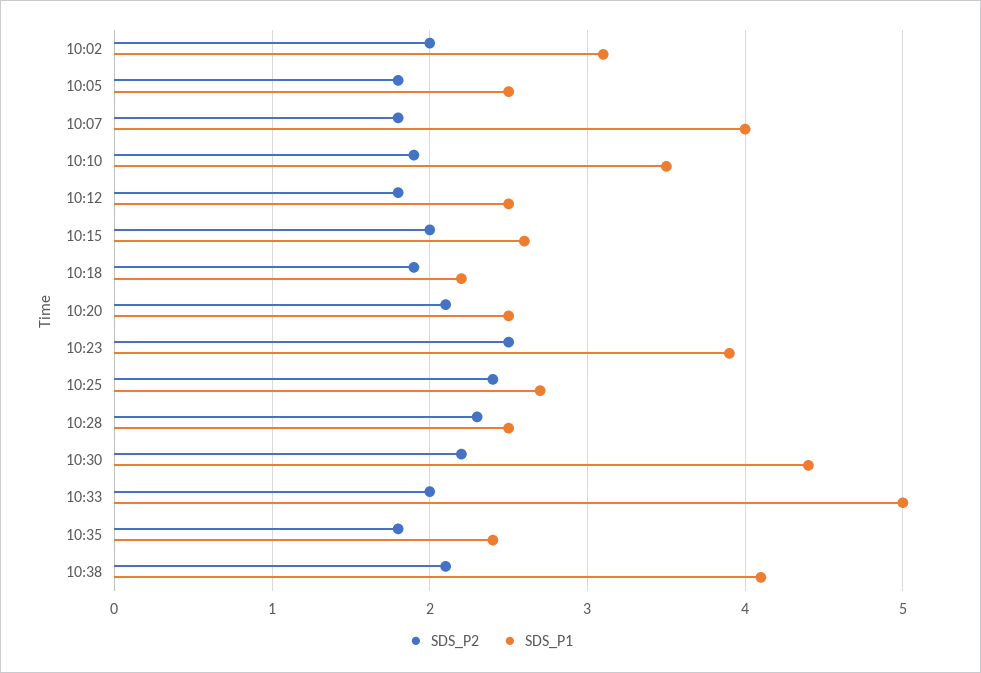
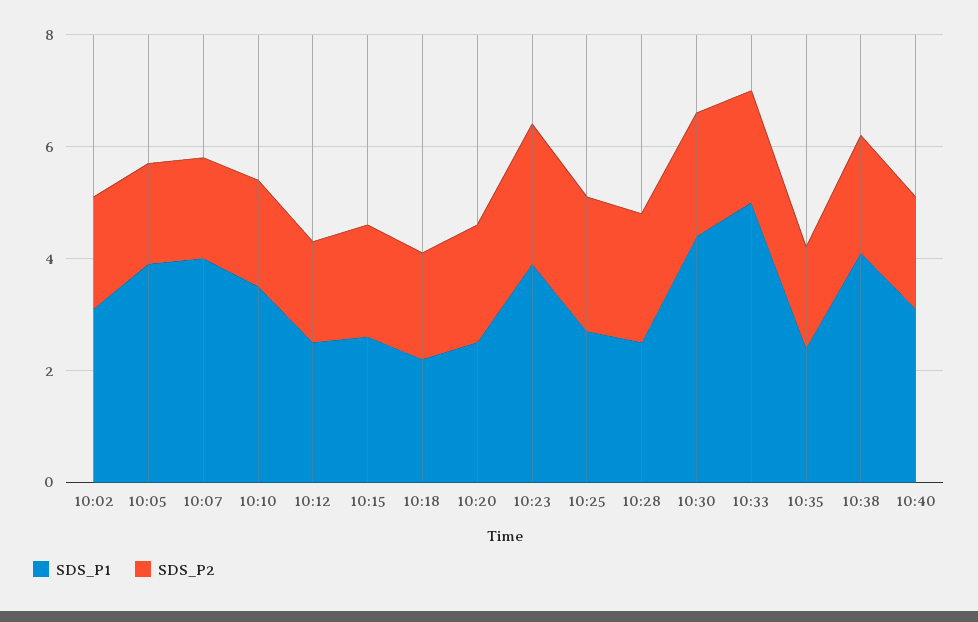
SDS_P1, 10:05: 2.5 -> 4
SDS_P1, 10:40: none -> 3
SDS_P2, 10:40: none -> 2

